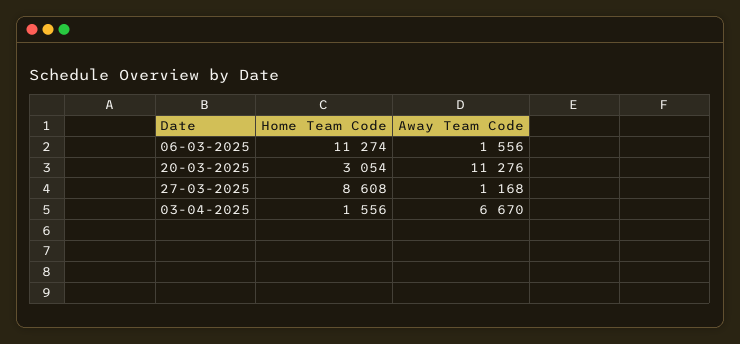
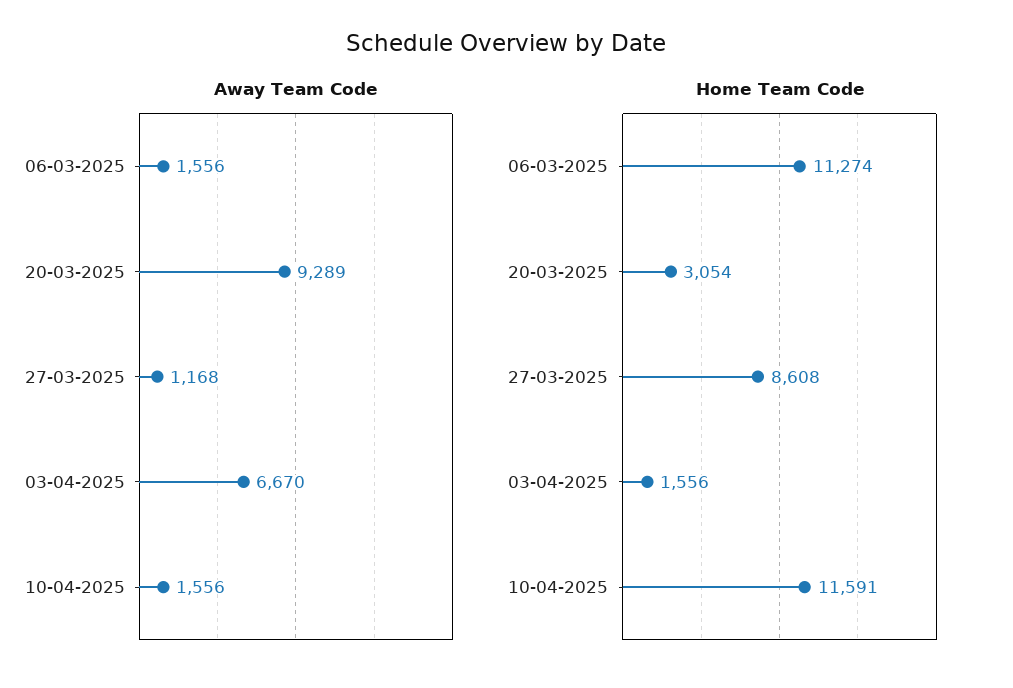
Away Team Code, 20-03-2025: 11276 -> 9289
Away Team Code, 10-04-2025: none -> 1556
Home Team Code, 10-04-2025: none -> 11591

